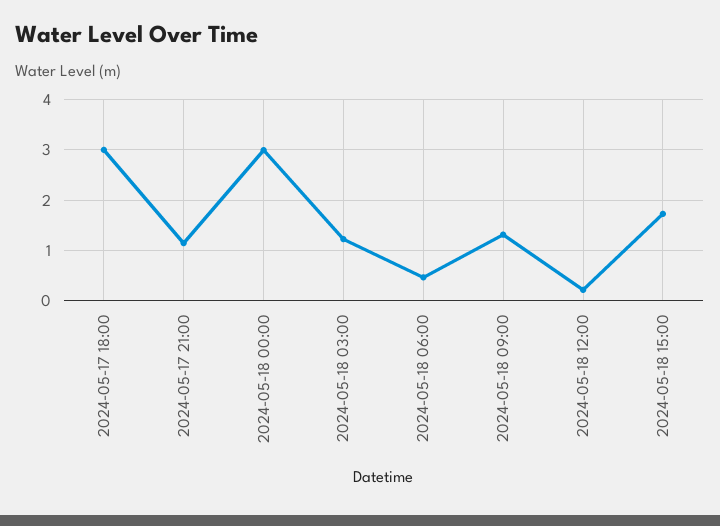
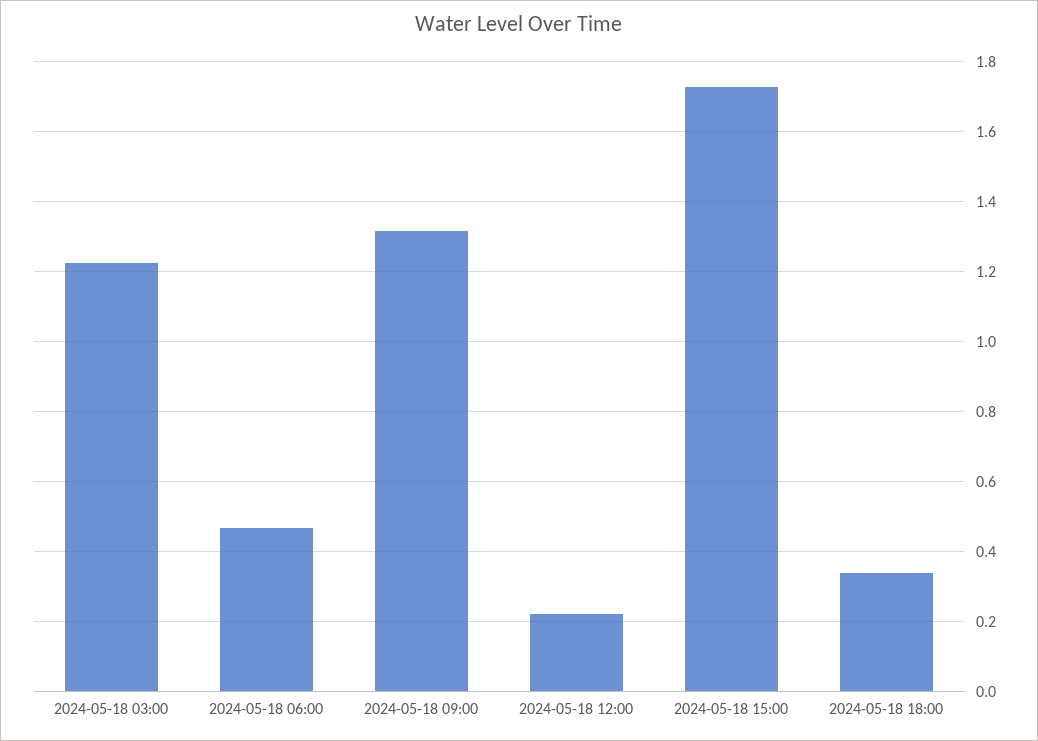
2024-05-17 18:00: 3 -> none
2024-05-17 21:00: 1.2 -> none
2024-05-18 00:00: 3 -> none
2024-05-18 18:00: none -> 0.34

